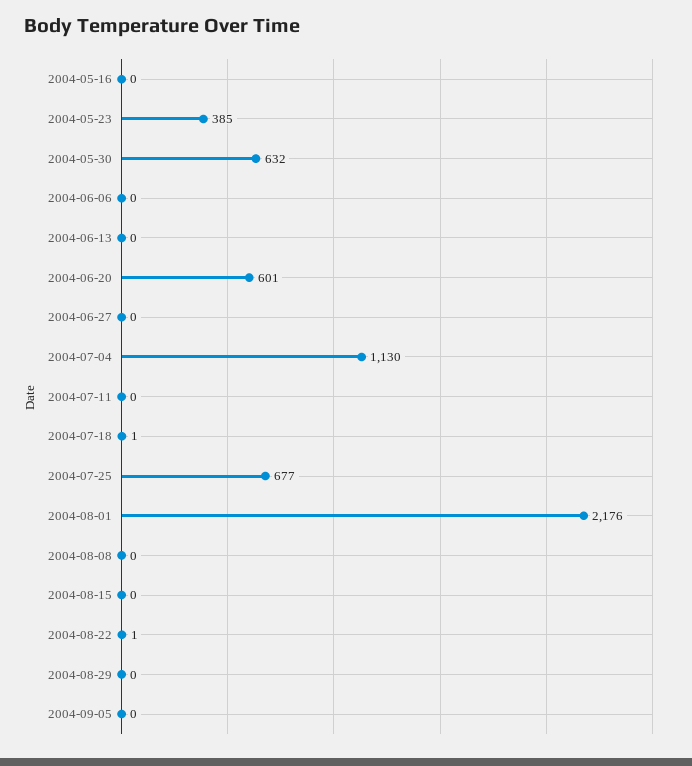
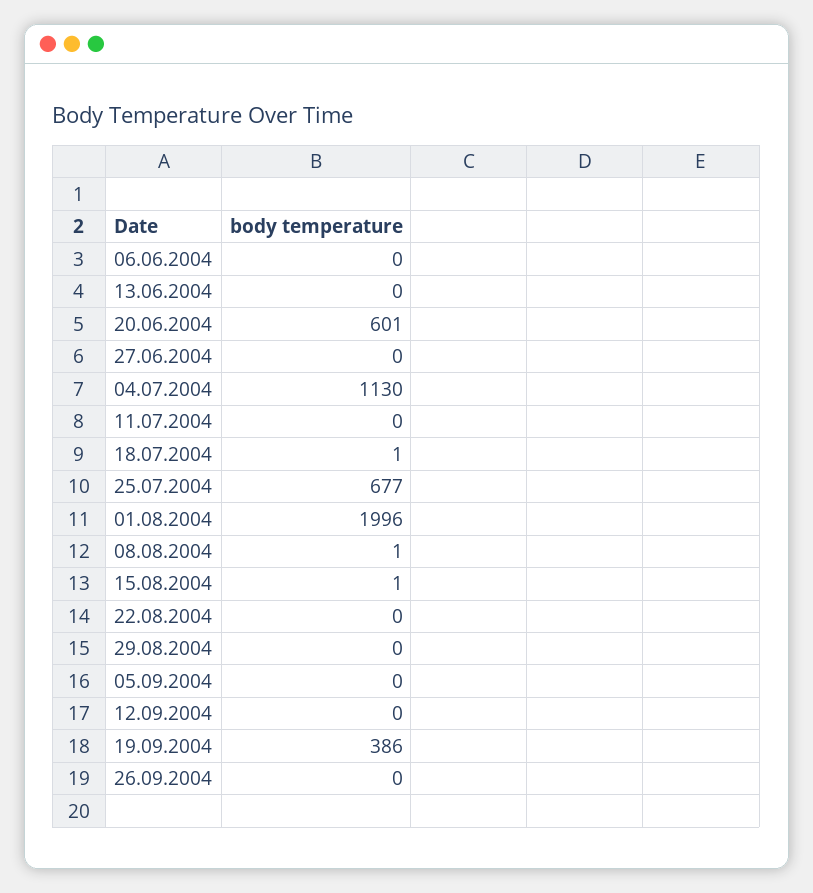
2004-05-16: 0 -> none
2004-05-23: 385 -> none
2004-05-30: 632 -> none
2004-08-01: 2176 -> 1996
2004-08-08: 0 -> 1
2004-08-15: 0 -> 1
2004-08-22: 1 -> 0
12.09.2004: none -> 0
19.09.2004: none -> 386
26.09.2004: none -> 0

